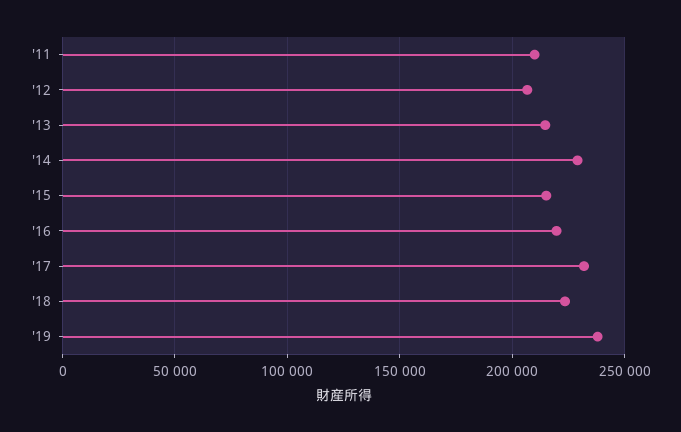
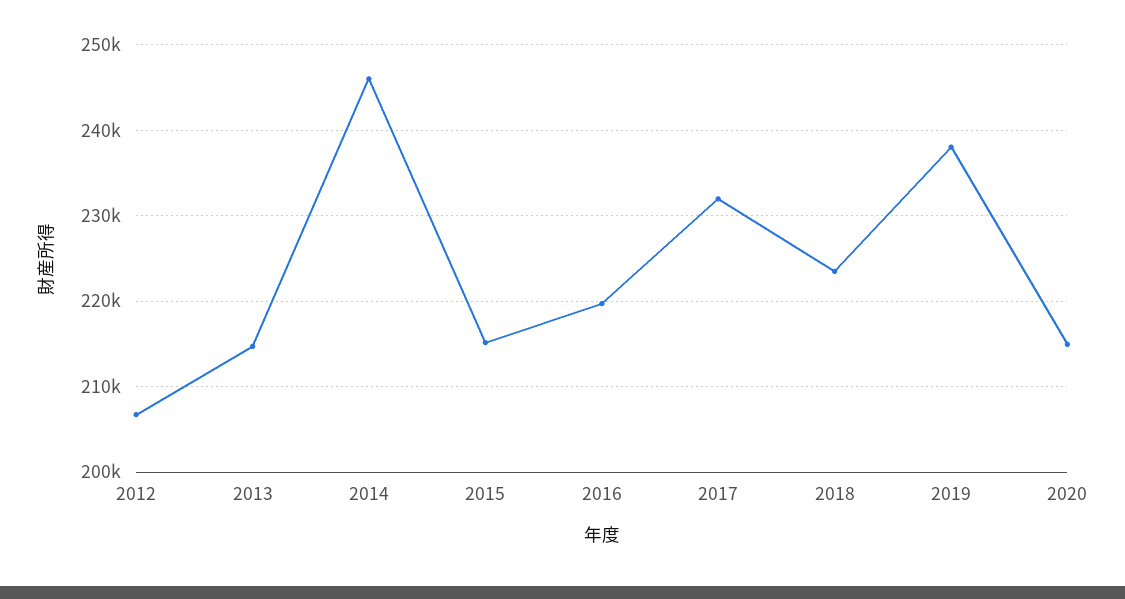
'11: 210000 -> none
'14: 230000 -> 246000
2020: none -> 215000

